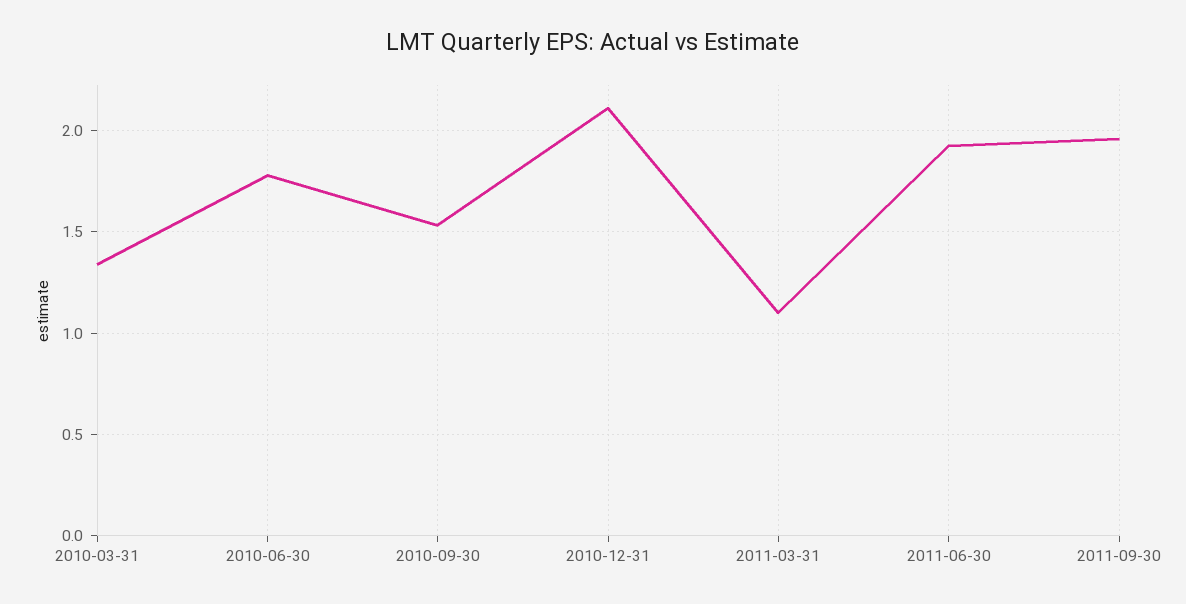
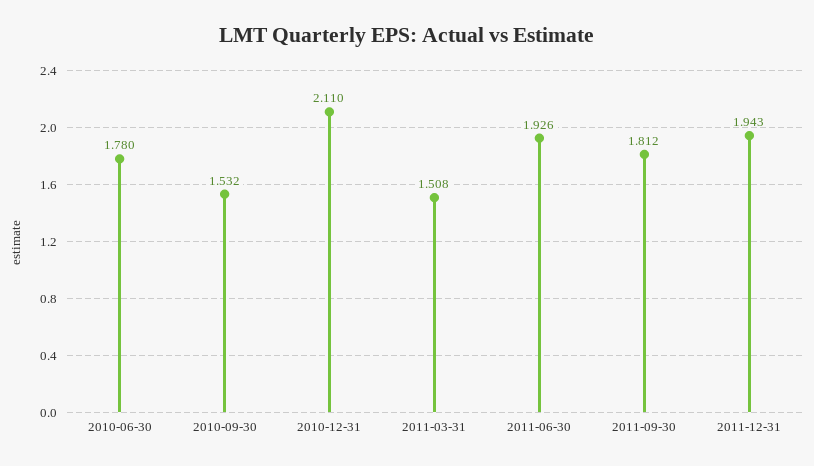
2010-03-31: 1.35 -> none
2011-03-31: 1.1 -> 1.508
2011-09-30: 1.95 -> 1.812
2011-12-31: none -> 1.943

